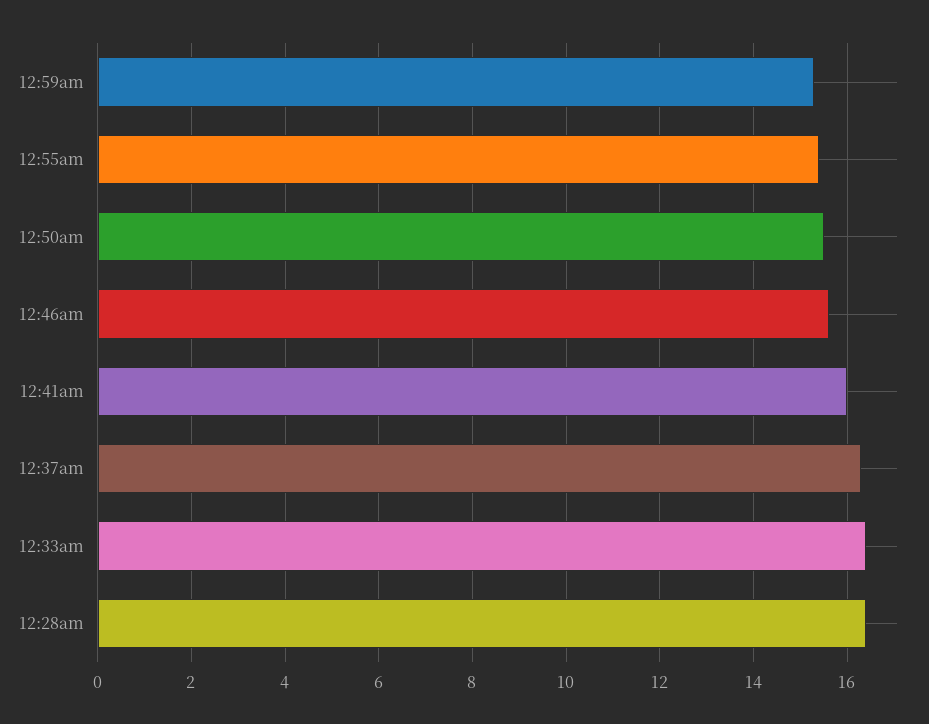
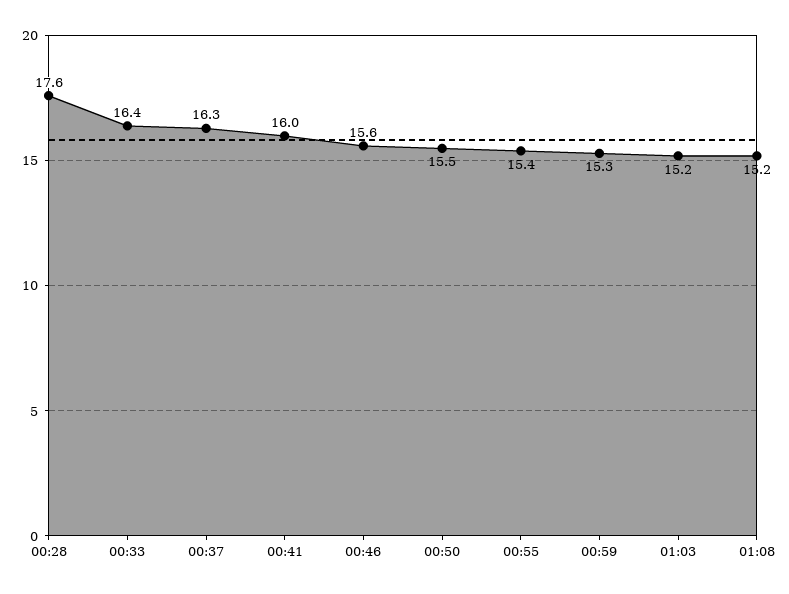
12:28am: 16.5 -> 17.6
01:03: none -> 15.2
01:08: none -> 15.2

